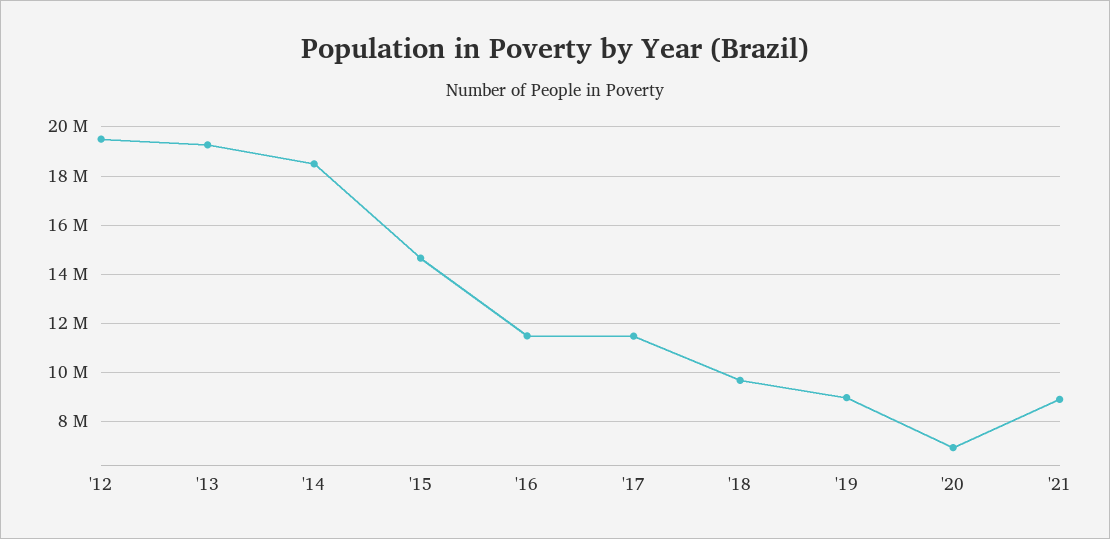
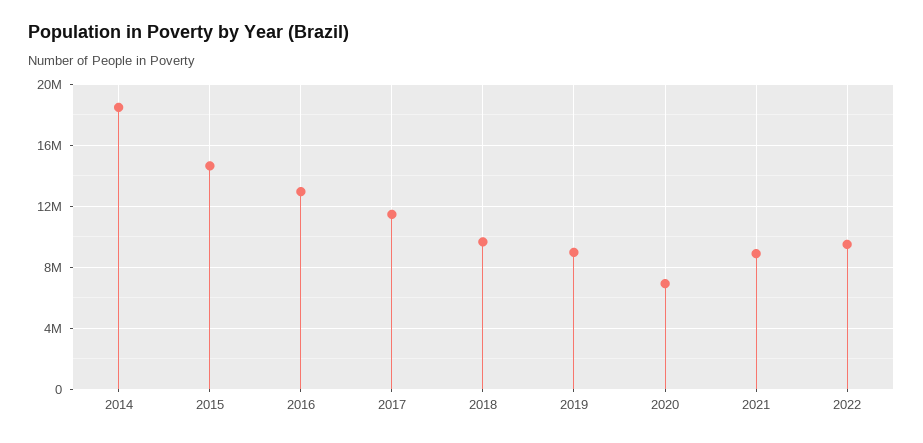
'12: 19500000 -> none
'13: 19250000 -> none
'16: 11500000 -> 13000000
2022: none -> 9500000

